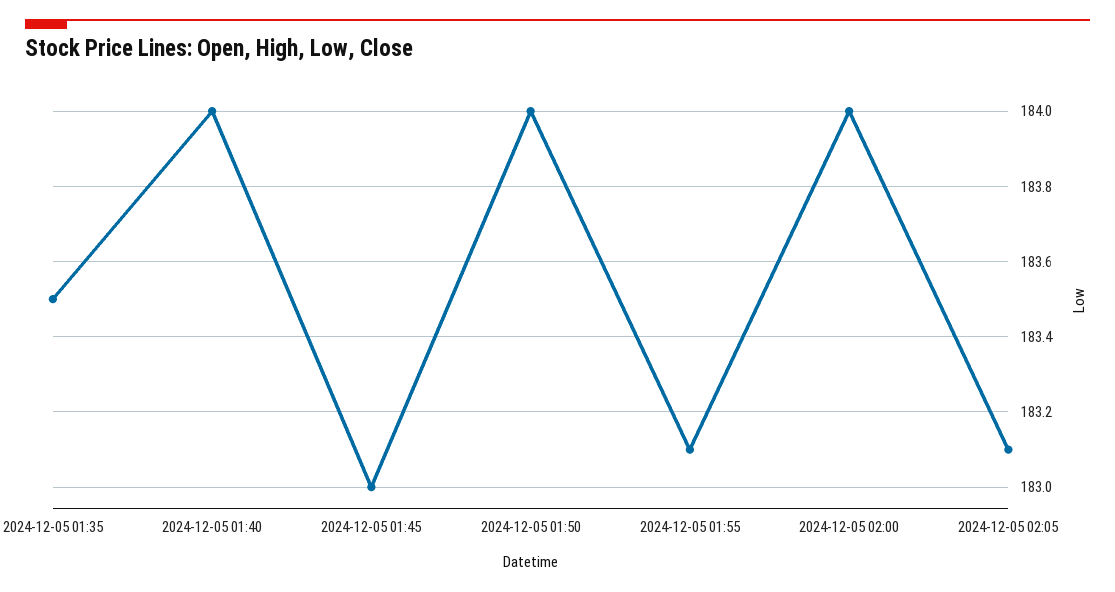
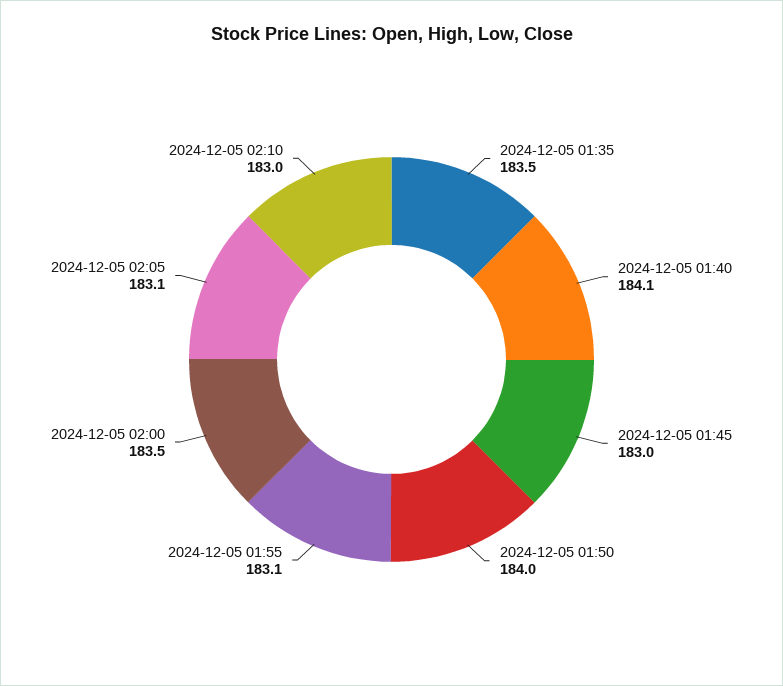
2024-12-05 01:40: 184 -> 184.1
2024-12-05 02:00: 184 -> 183.5
2024-12-05 02:10: none -> 183

